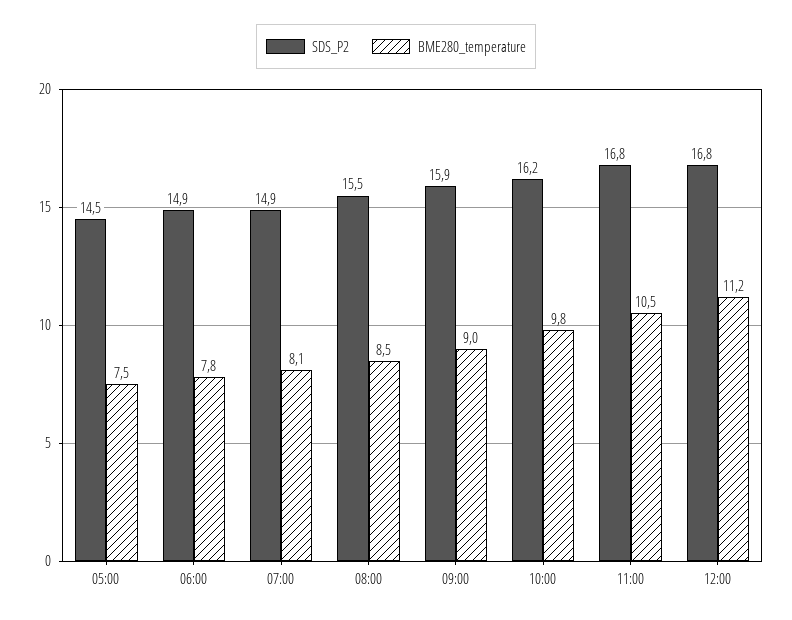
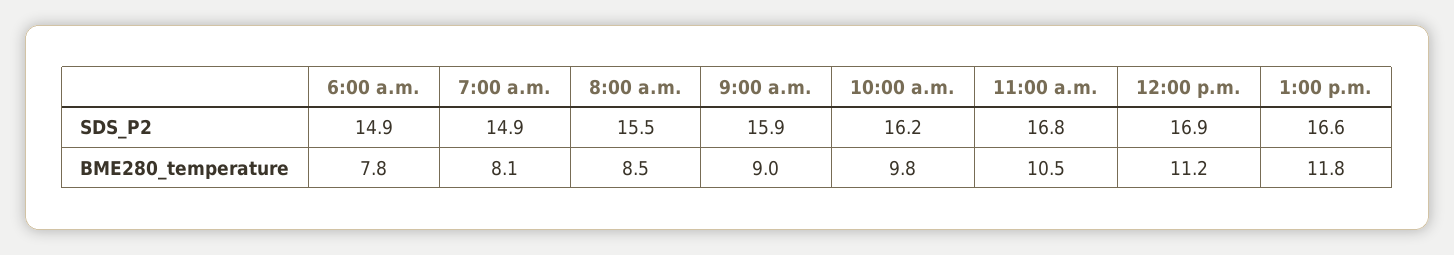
SDS_P2, 05:00: 14.5 -> none
BME280_temperature, 05:00: 7.5 -> none
SDS_P2, 12:00: 16.8 -> 16.9
SDS_P2, 1:00 p.m.: none -> 16.6
BME280_temperature, 1:00 p.m.: none -> 11.8

